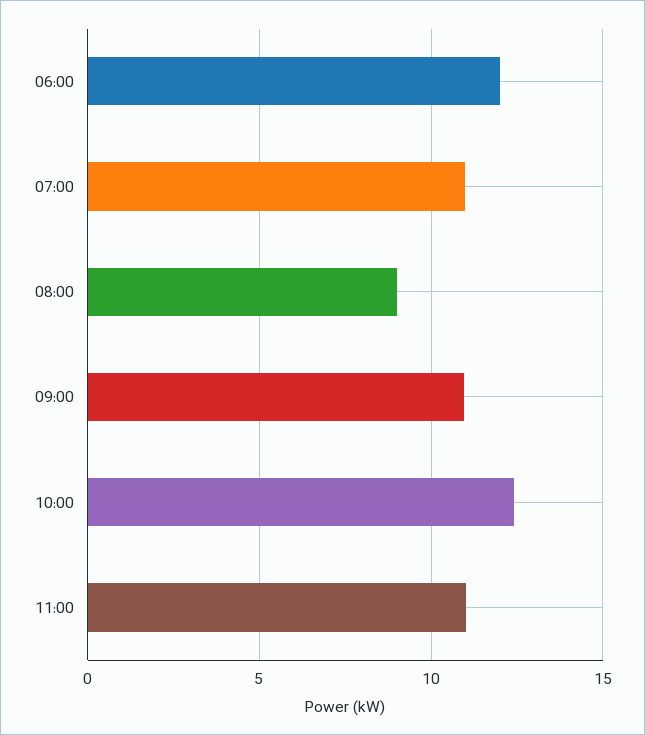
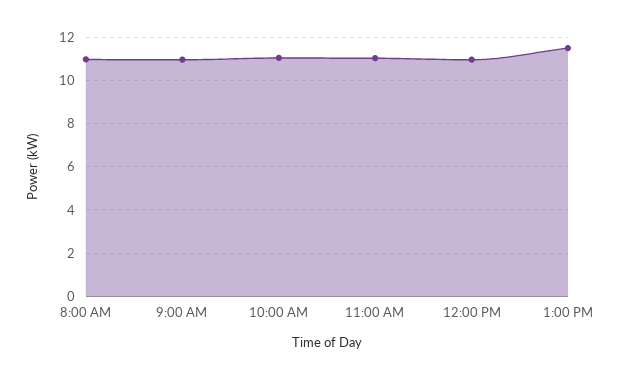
06:00: 12 -> none
07:00: 11 -> none
08:00: 9 -> 11
10:00: 12.5 -> 11
12:00 PM: none -> 11
1:00 PM: none -> 11.5

